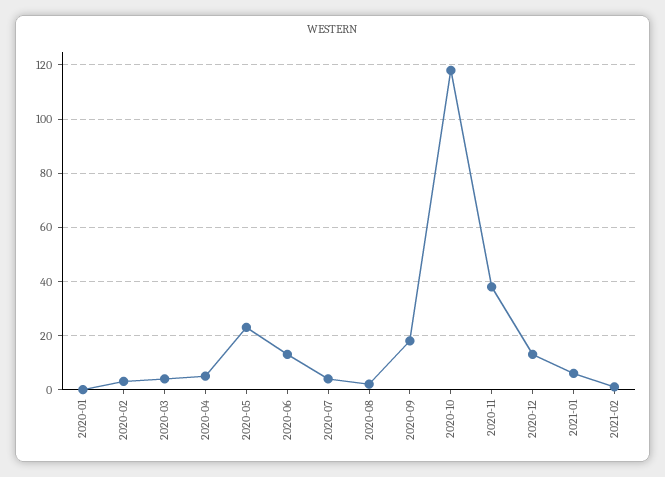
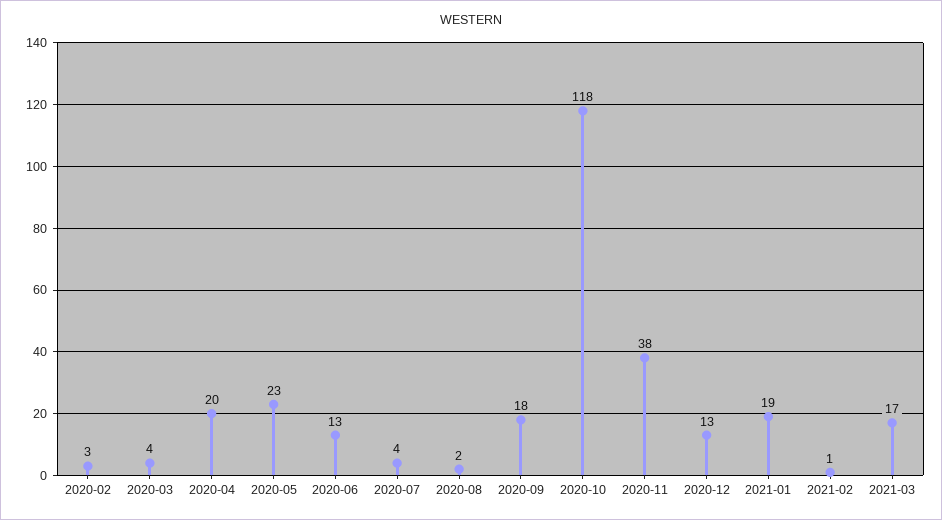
2020-01: 0 -> none
2020-04: 5 -> 20
2021-01: 5 -> 19
2021-03: none -> 17

